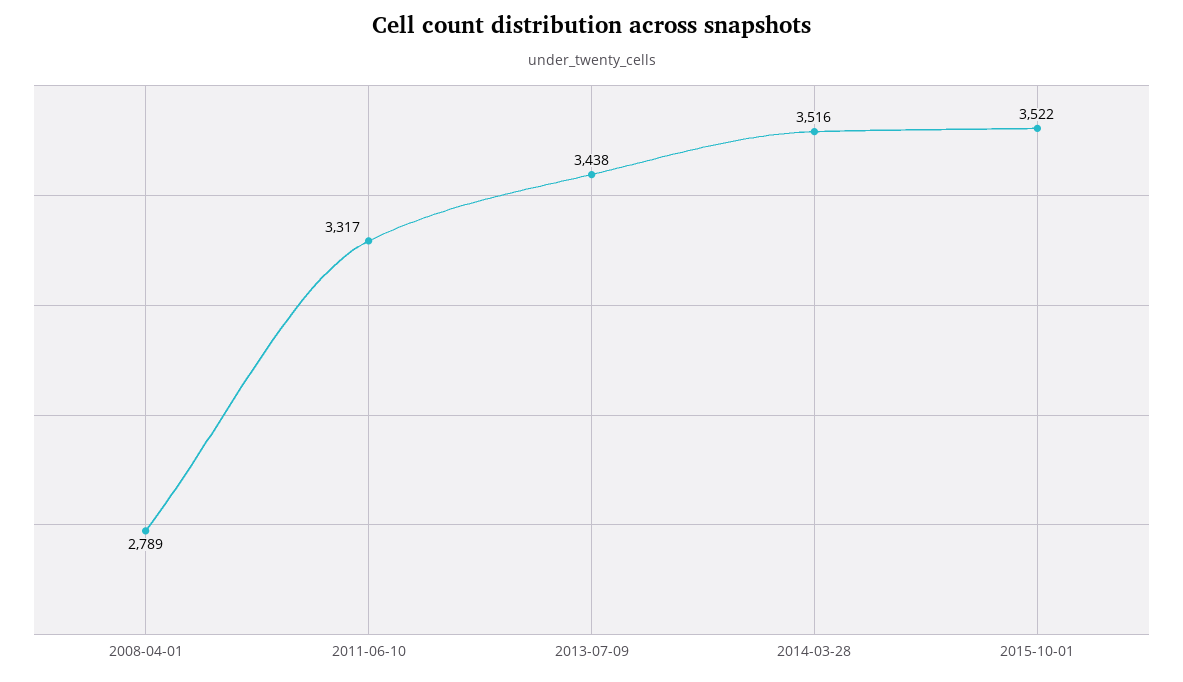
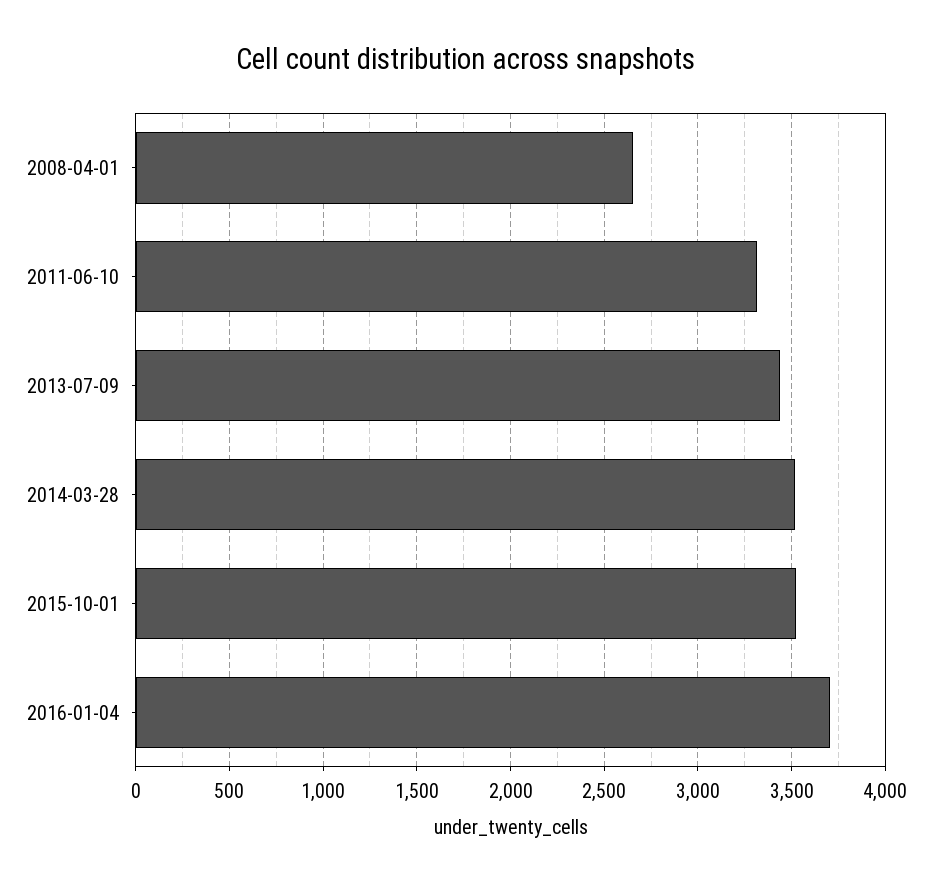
2008-04-01: 2789 -> 2650
2016-01-04: none -> 3700

